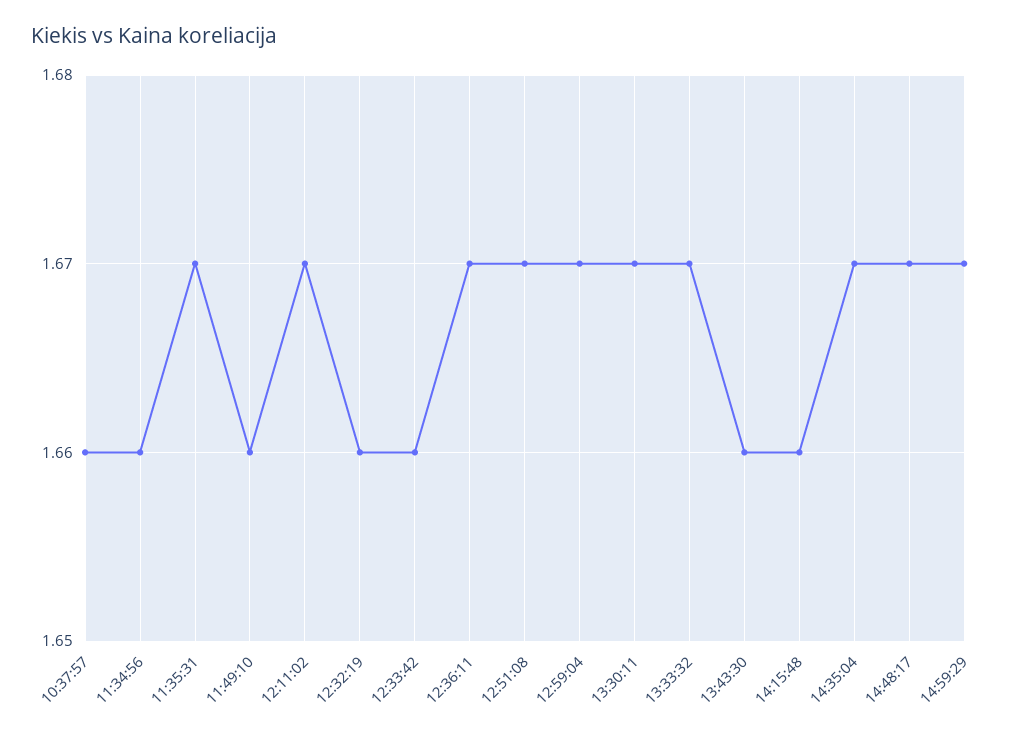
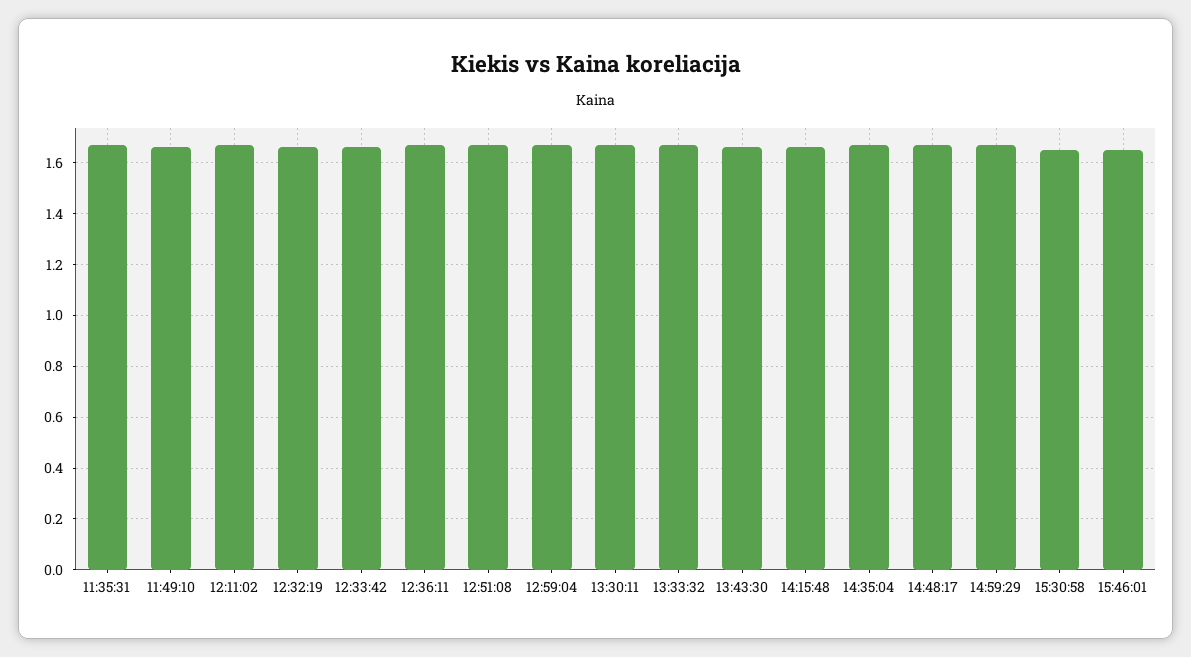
10:37:57: 1.66 -> none
11:34:56: 1.66 -> none
15:30:58: none -> 1.65
15:46:01: none -> 1.65

